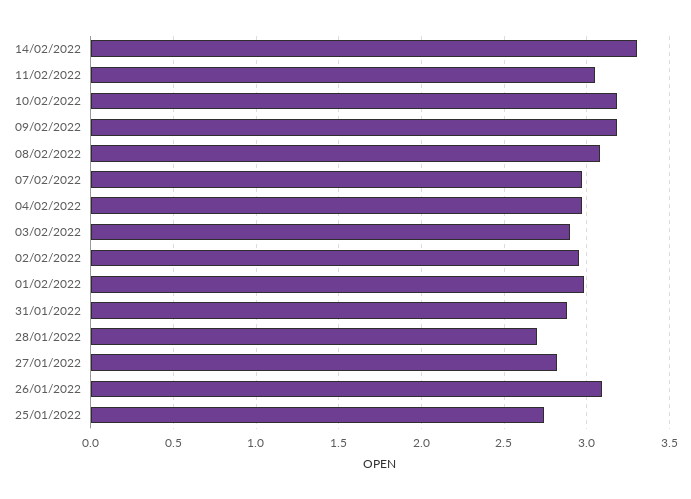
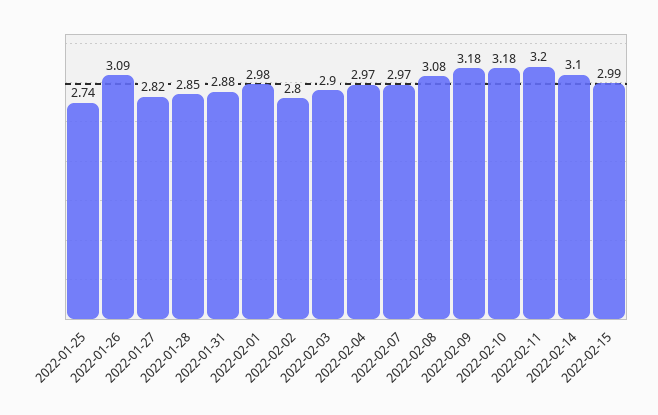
14/02/2022: 3.3 -> 3.1
11/02/2022: 3.05 -> 3.2
02/02/2022: 2.95 -> 2.8
28/01/2022: 2.7 -> 2.85
2022-02-15: none -> 2.99

